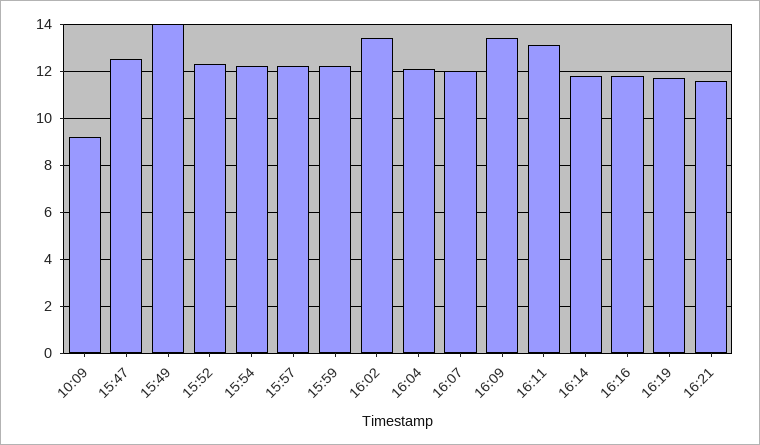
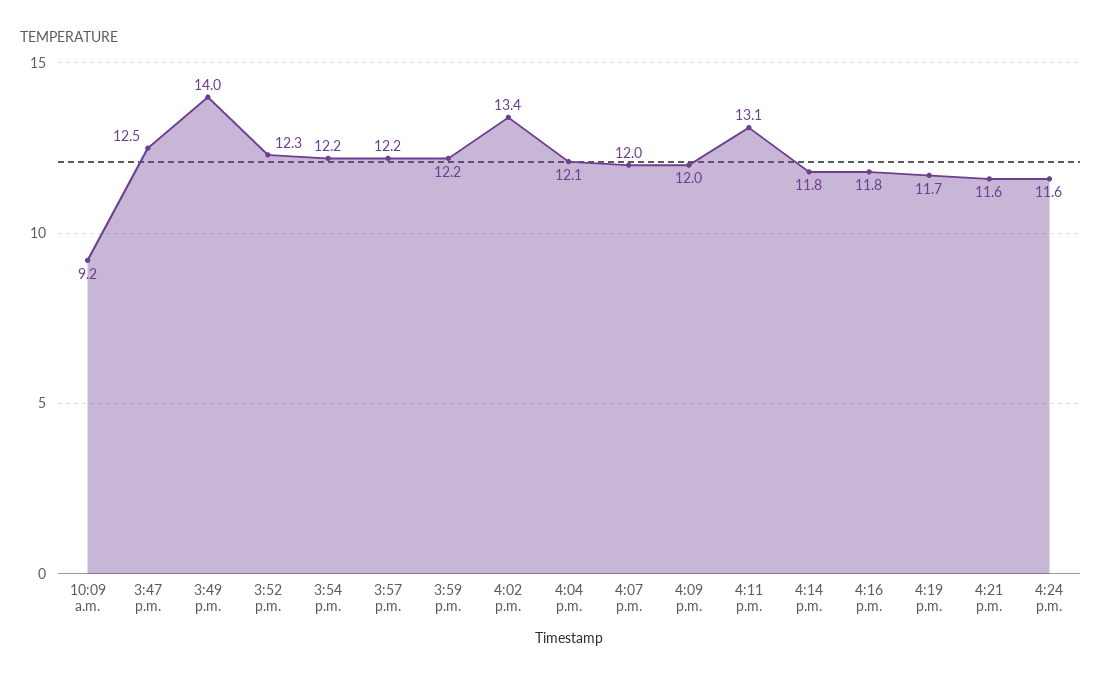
16:09: 13.5 -> 12
4:24 p.m.: none -> 11.6

